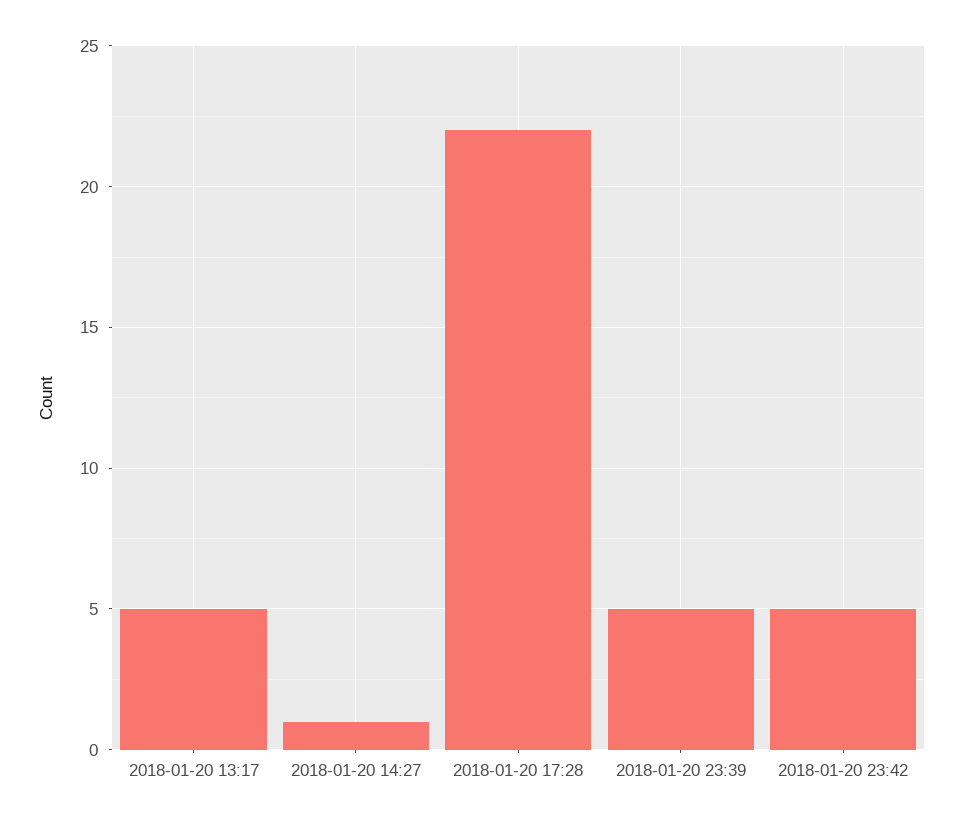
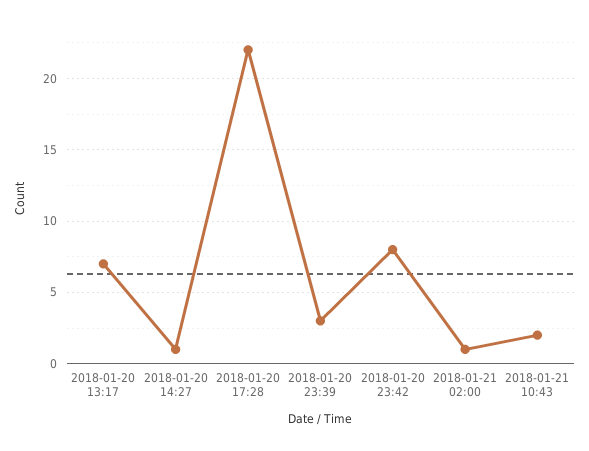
2018-01-20 13:17: 5 -> 7
2018-01-20 23:39: 5 -> 3
2018-01-20 23:42: 5 -> 8
2018-01-21 02:00: none -> 1
2018-01-21 10:43: none -> 2

